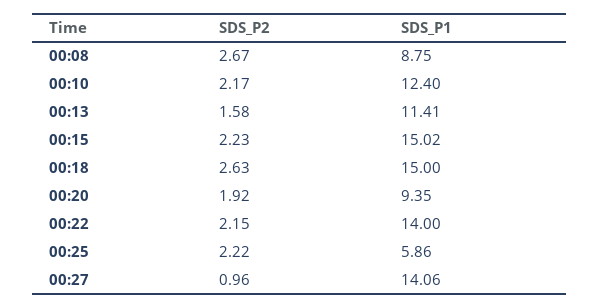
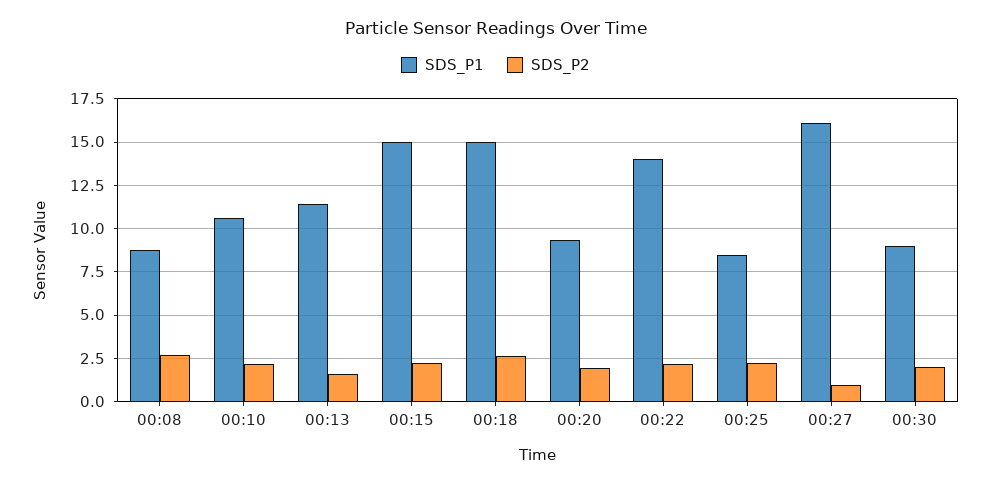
SDS_P1, 00:10: 12.4 -> 10.5
SDS_P1, 00:25: 5.86 -> 8.5
SDS_P1, 00:27: 14.06 -> 16
SDS_P1, 00:30: none -> 9
SDS_P2, 00:30: none -> 2

